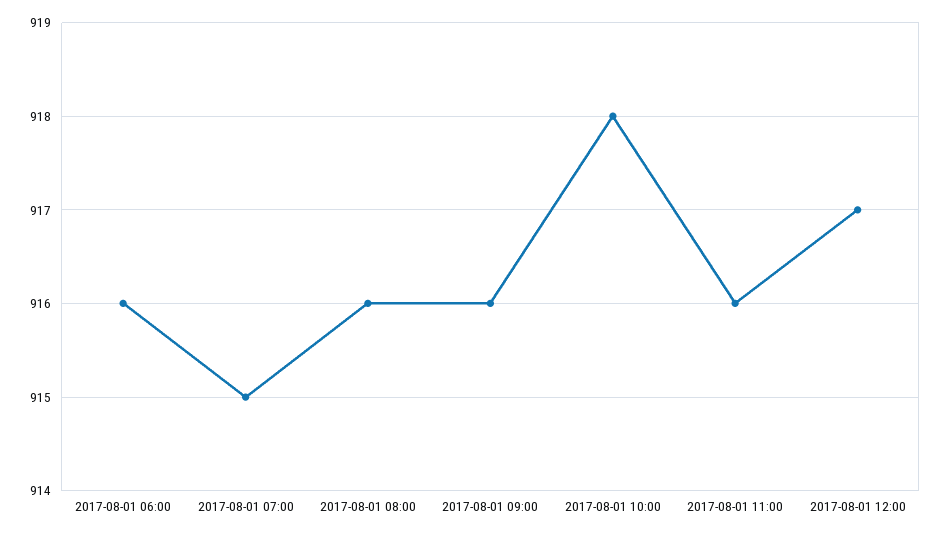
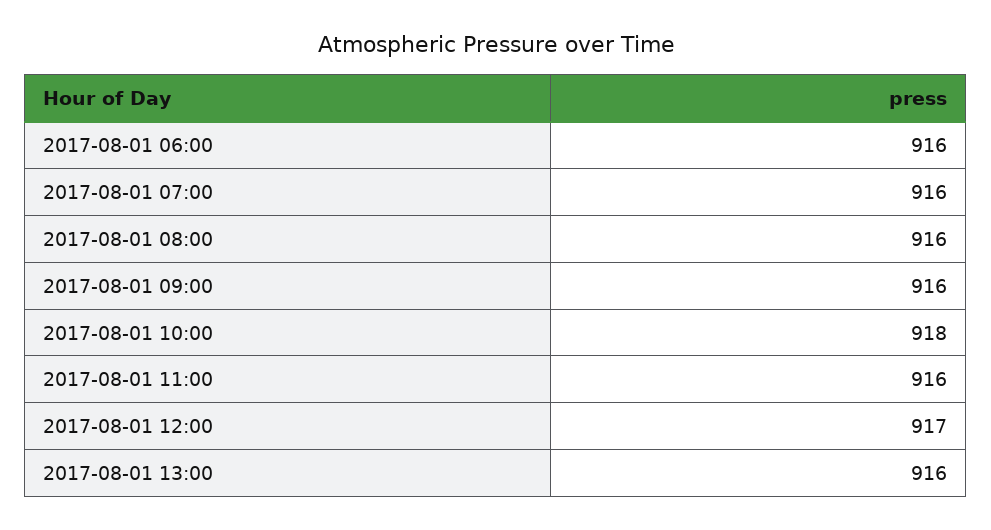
2017-08-01 07:00: 915 -> 916
2017-08-01 13:00: none -> 916

